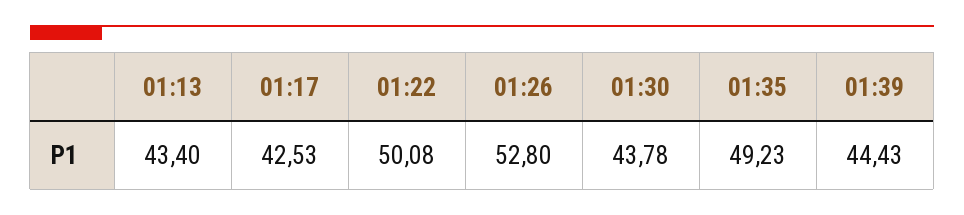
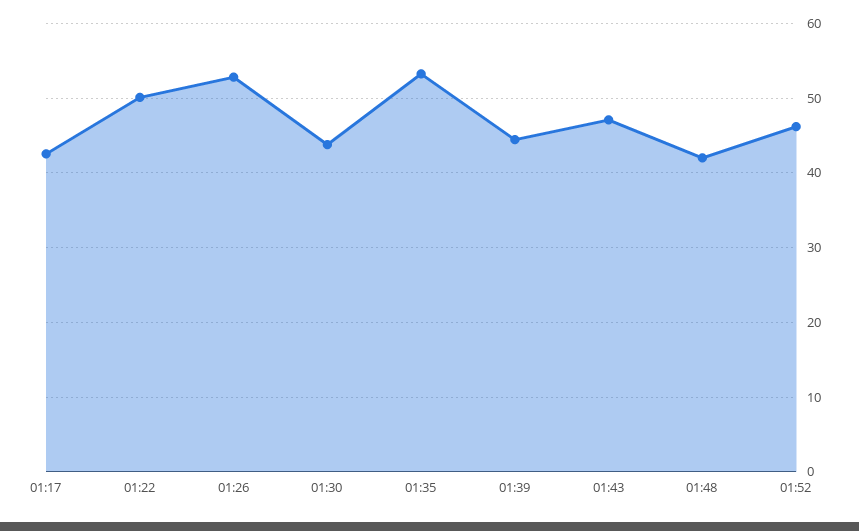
01:13: 43.4 -> none
01:35: 49.23 -> 53
01:43: none -> 47
01:48: none -> 42
01:52: none -> 46

